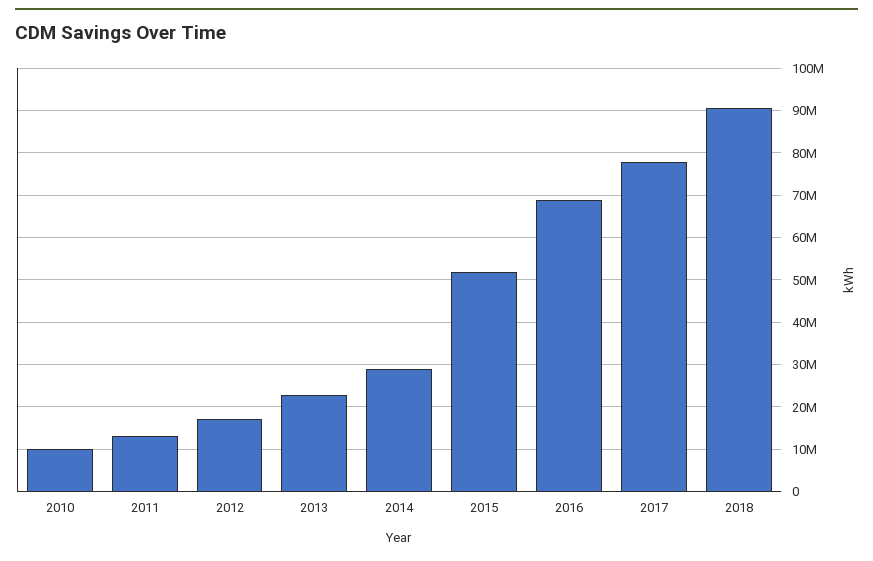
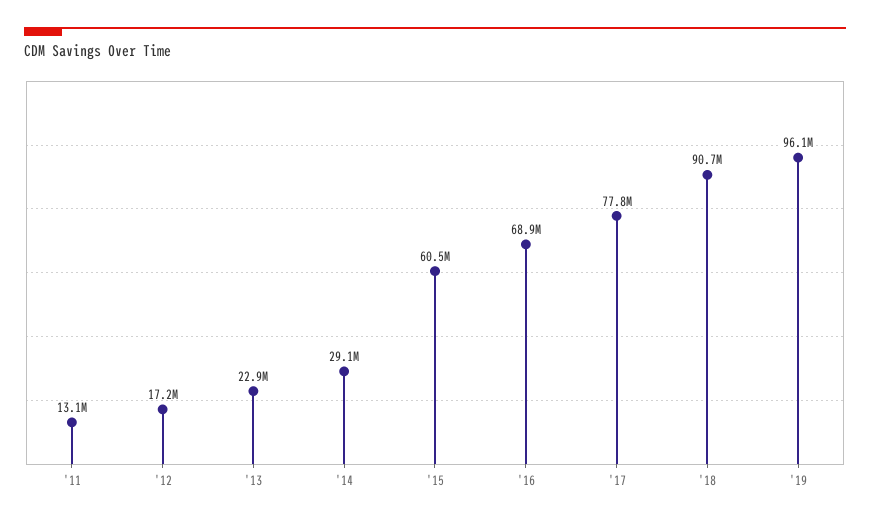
2010: 10000000 -> none
2015: 52000000 -> 60500000
'19: none -> 96100000

